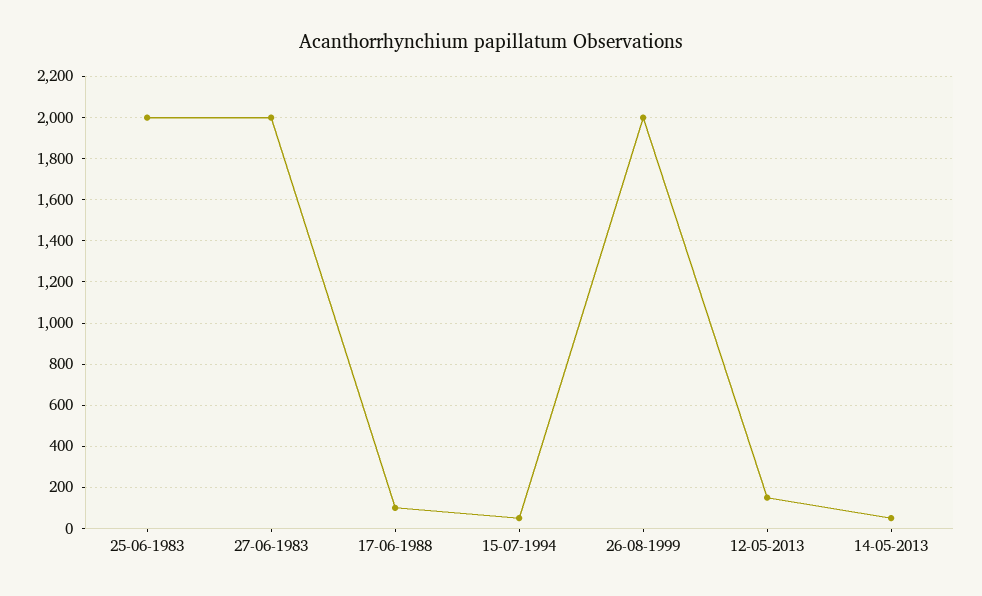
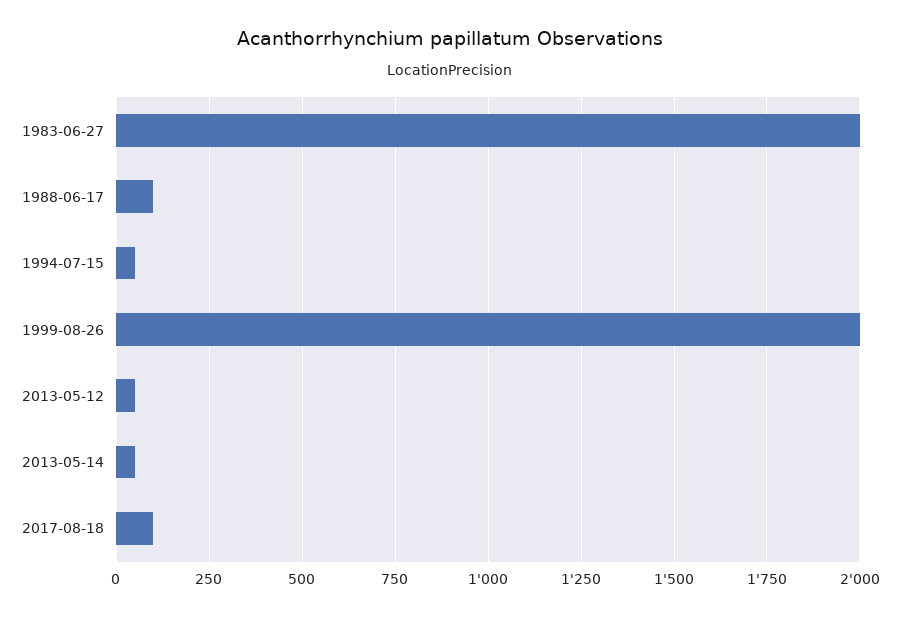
25-06-1983: 2000 -> none
12-05-2013: 150 -> 50
2017-08-18: none -> 100

